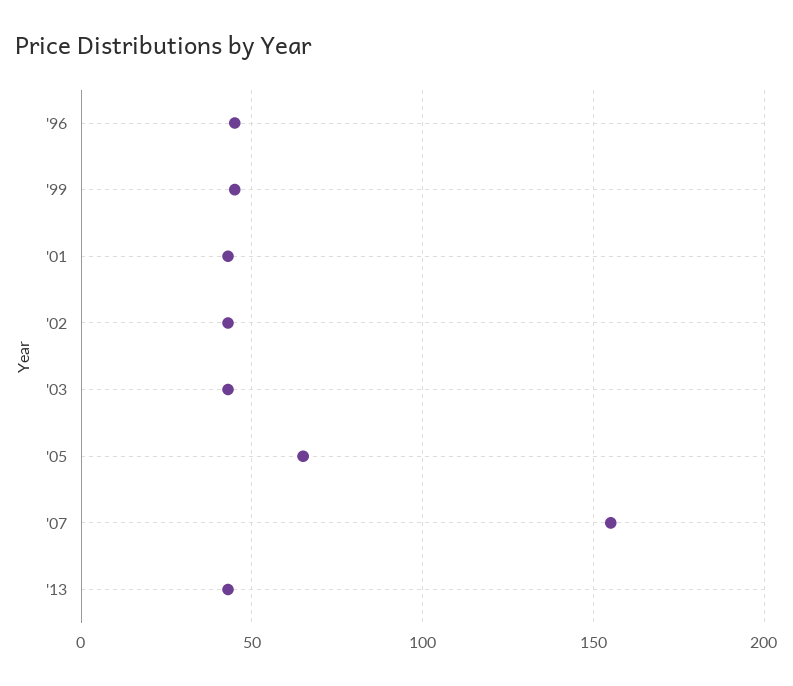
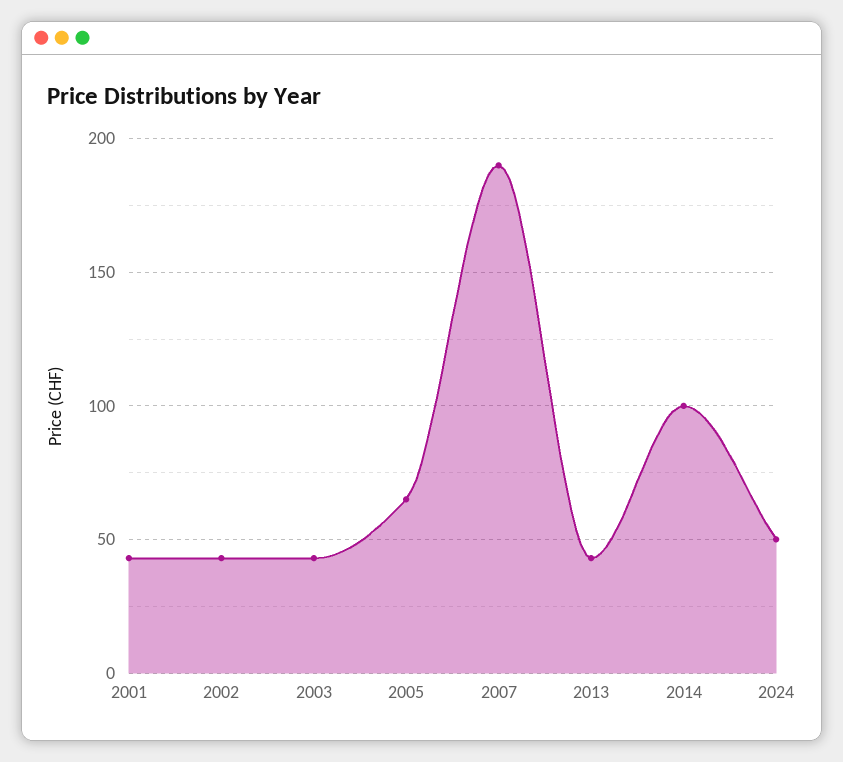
'96: 45 -> none
'99: 45 -> none
'07: 155 -> 190
2014: none -> 100
2024: none -> 50

